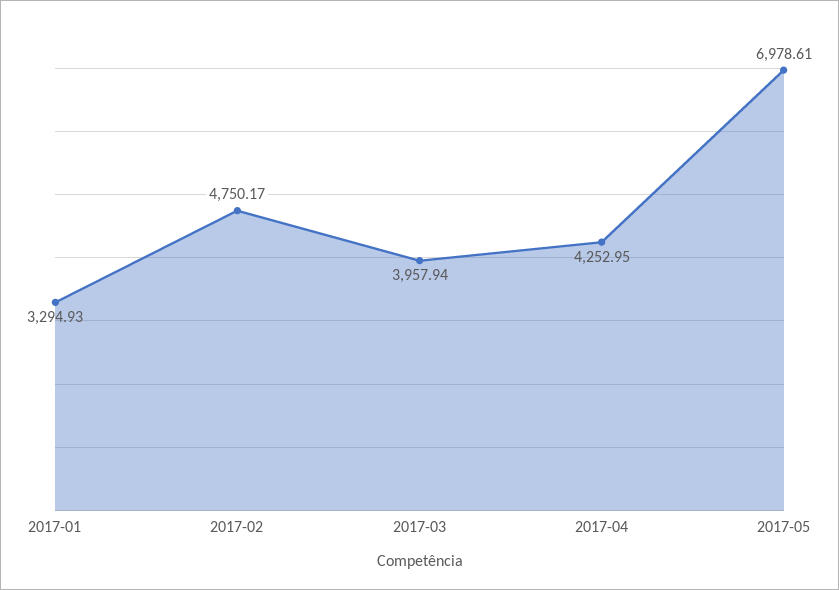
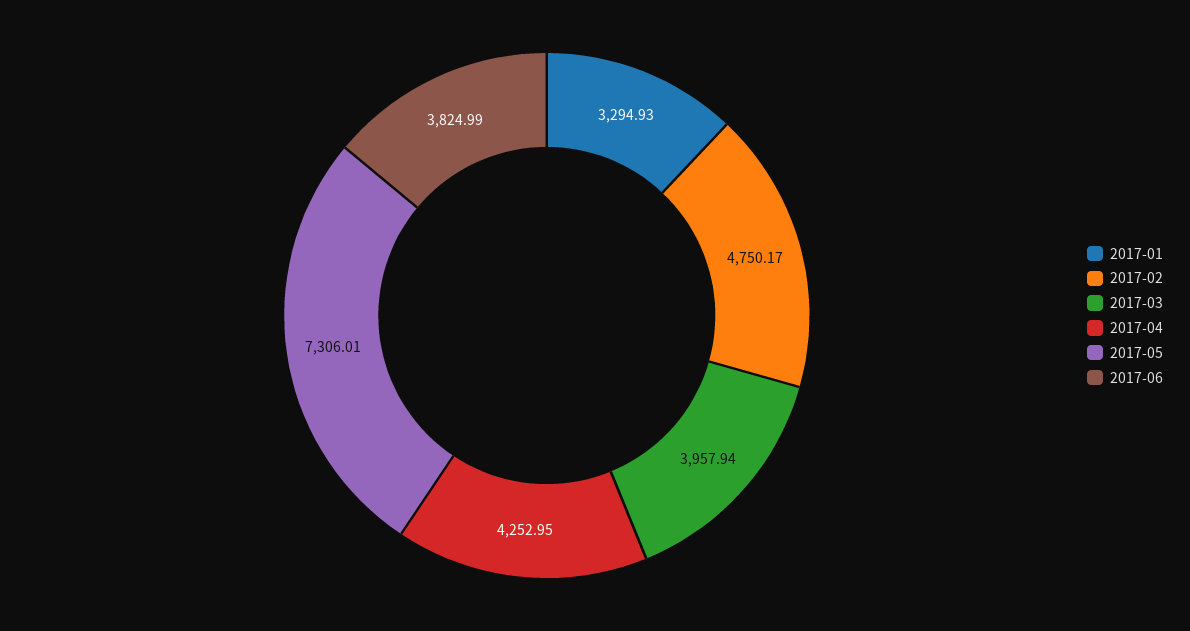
2017-05: 6978.61 -> 7306.01
2017-06: none -> 3824.99

